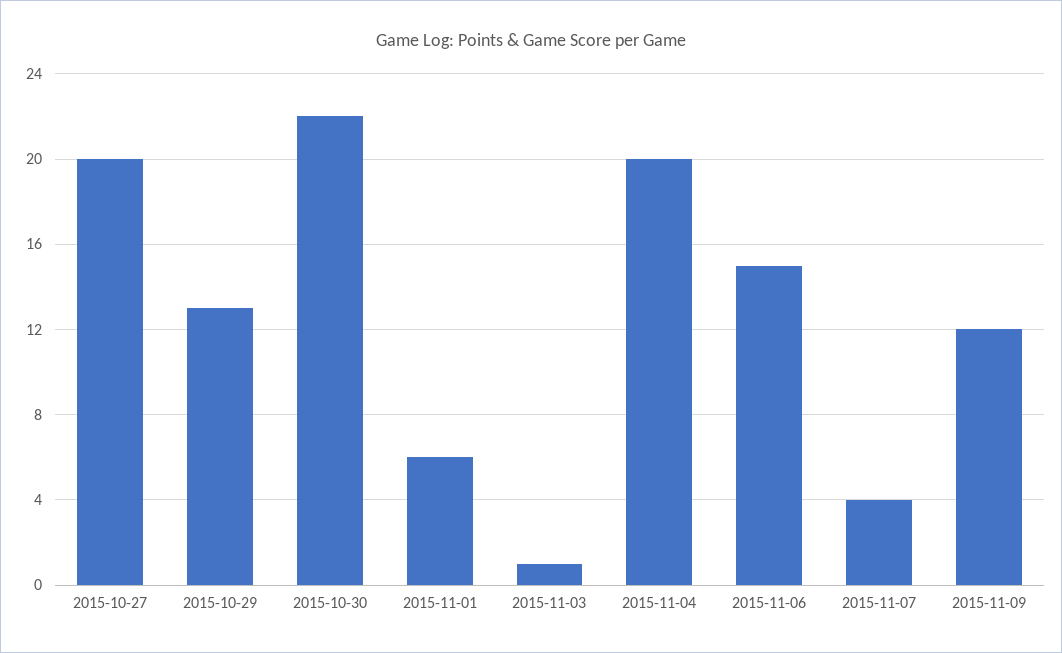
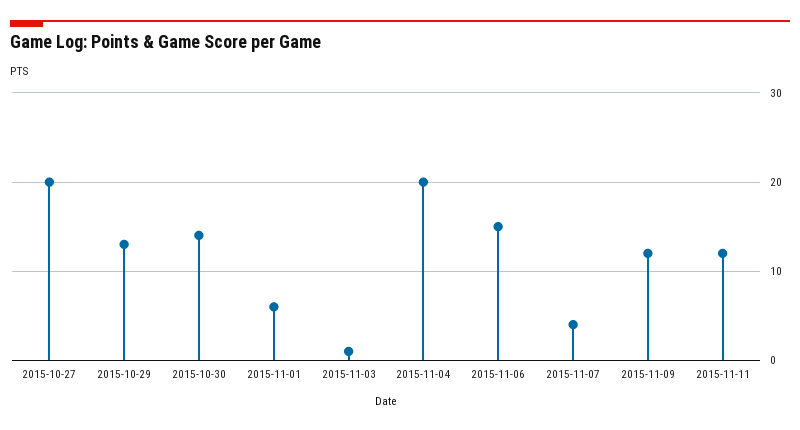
2015-10-30: 22 -> 14
2015-11-11: none -> 12

